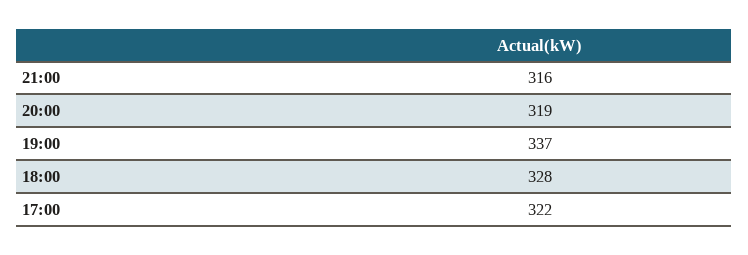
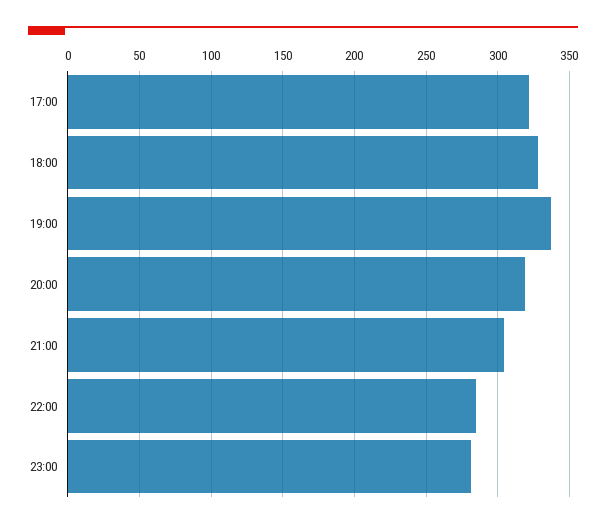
21:00: 316 -> 305
22:00: none -> 285
23:00: none -> 280

